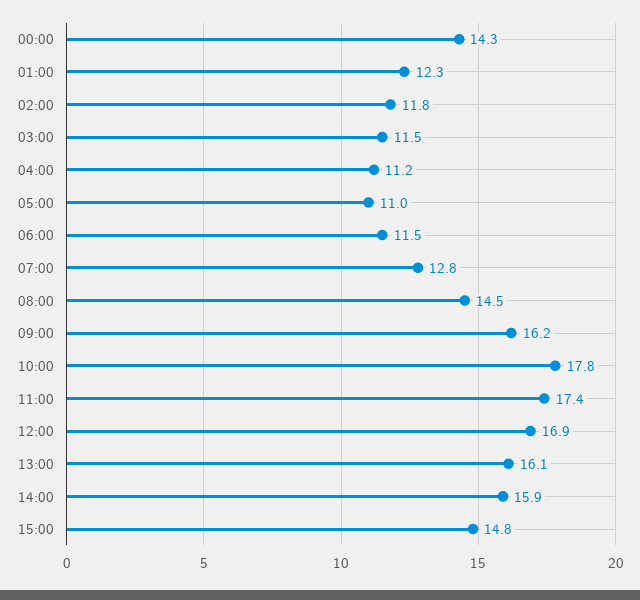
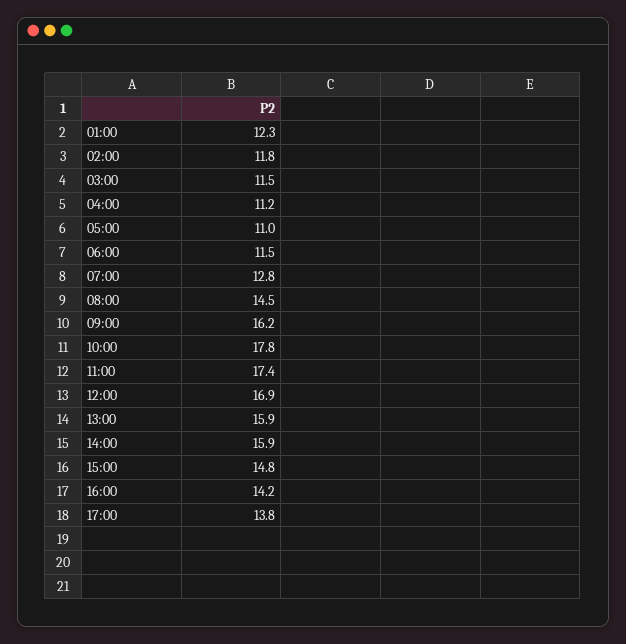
00:00: 14.3 -> none
13:00: 16.1 -> 15.9
16:00: none -> 14.2
17:00: none -> 13.8

